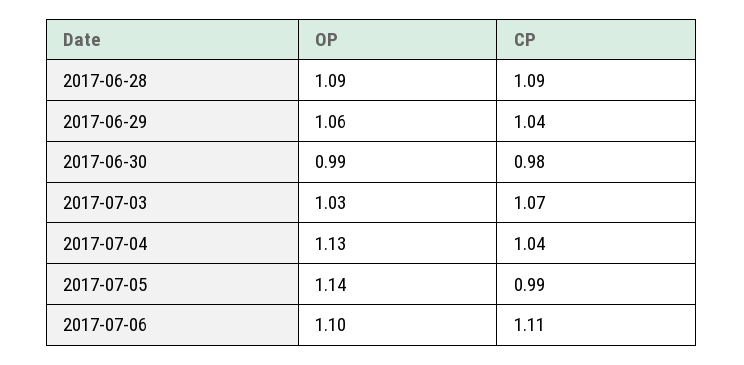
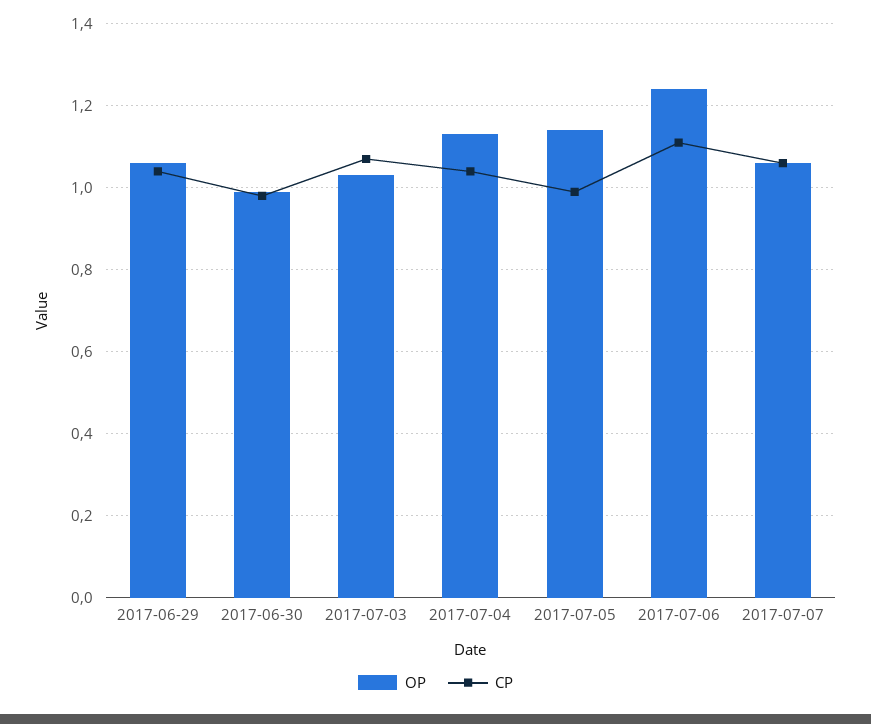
OP, 2017-06-28: 1.09 -> none
CP, 2017-06-28: 1.09 -> none
OP, 2017-07-06: 1.1 -> 1.25
OP, 2017-07-07: none -> 1.05
CP, 2017-07-07: none -> 1.05

